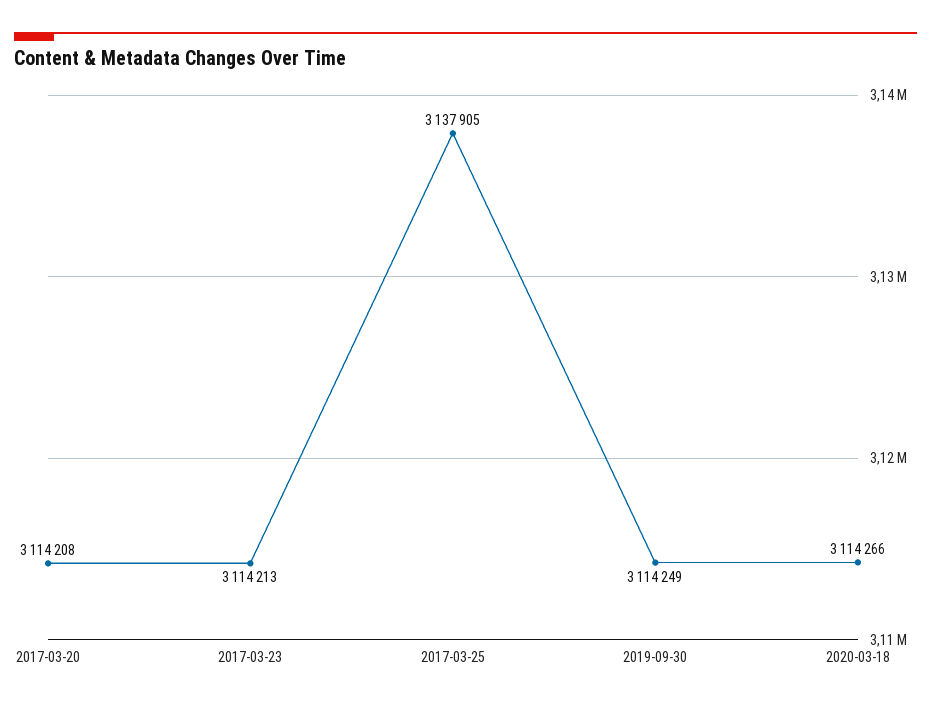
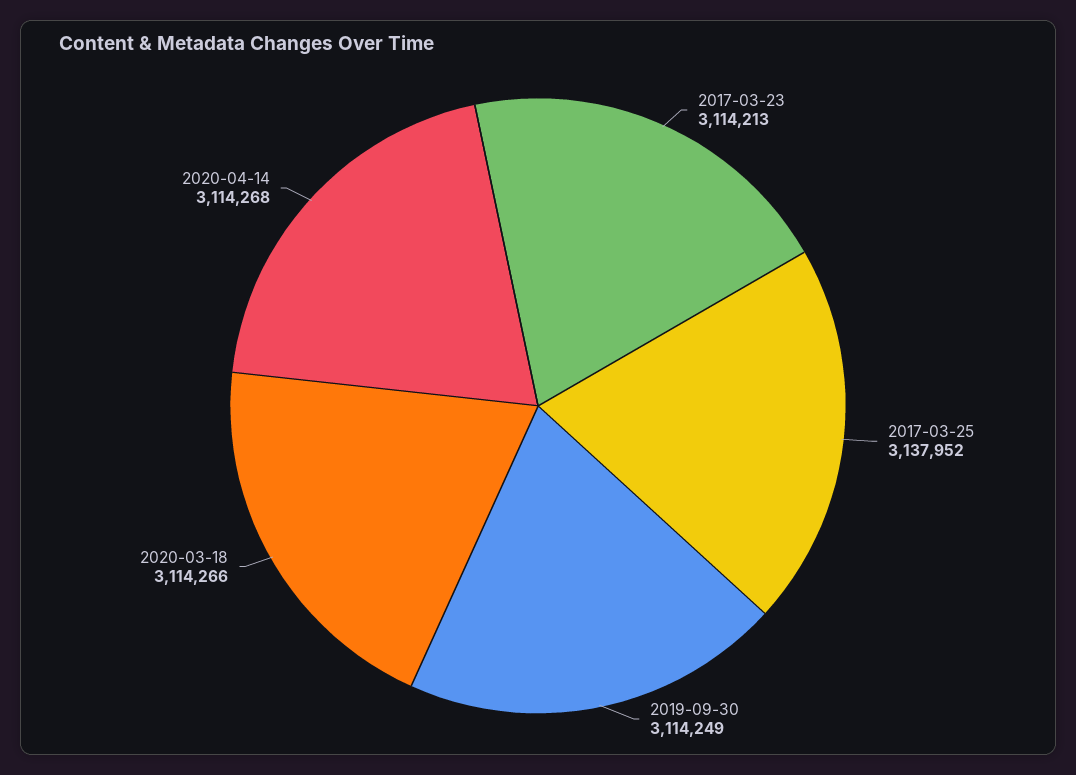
2017-03-20: 3114208 -> none
2017-03-25: 3137905 -> 3137952
2020-04-14: none -> 3114268

